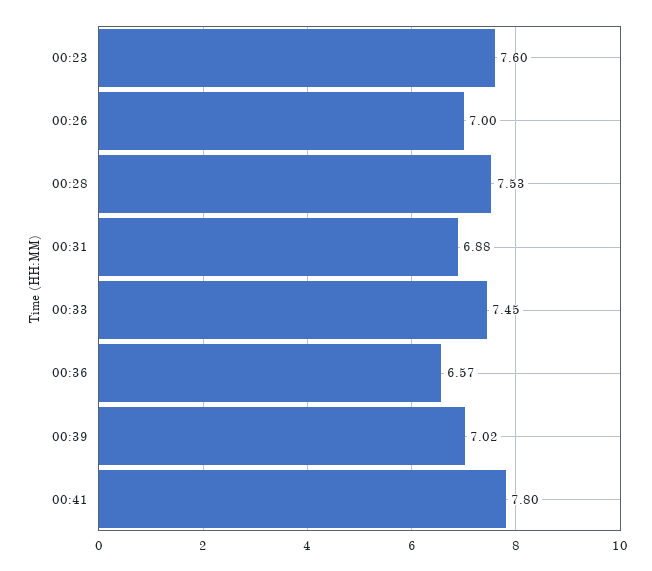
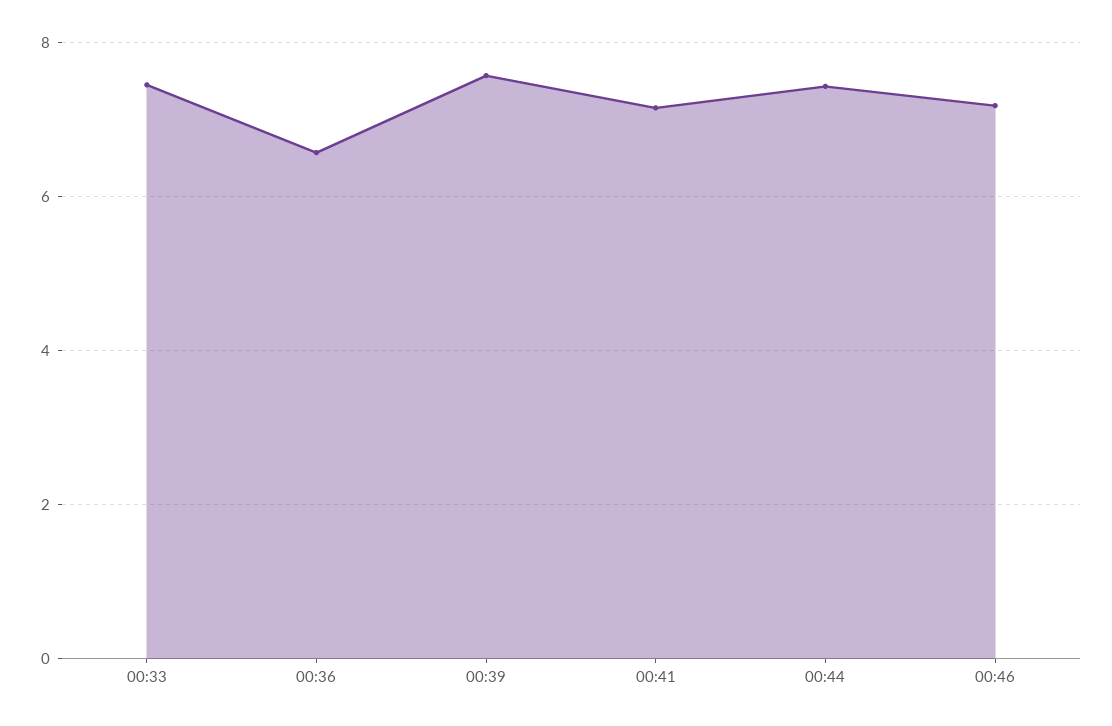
00:23: 7.6 -> none
00:26: 7 -> none
00:28: 7.53 -> none
00:31: 6.88 -> none
00:39: 7.02 -> 7.6
00:41: 7.8 -> 7.2
00:44: none -> 7.4
00:46: none -> 7.2

